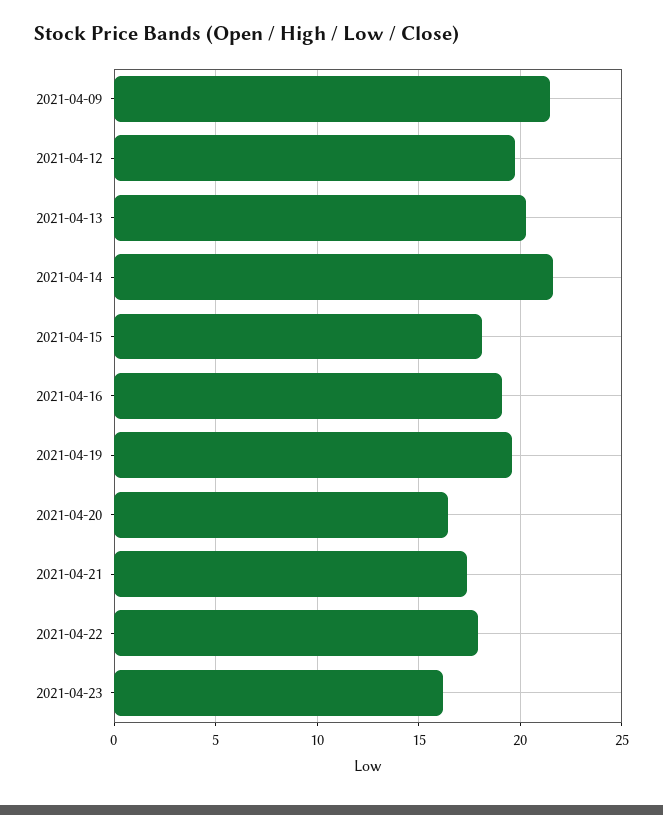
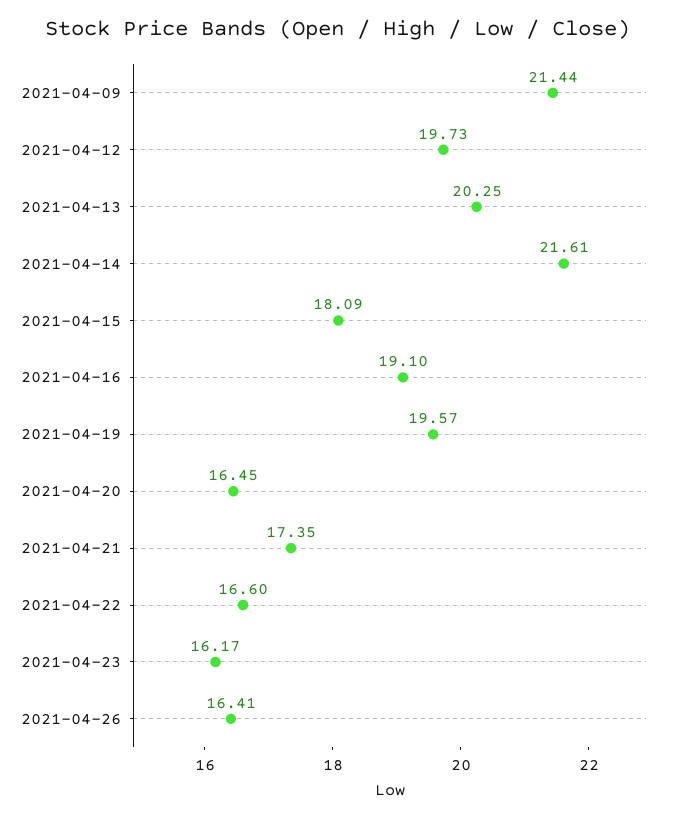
2021-04-22: 18 -> 16.6
2021-04-26: none -> 16.41

